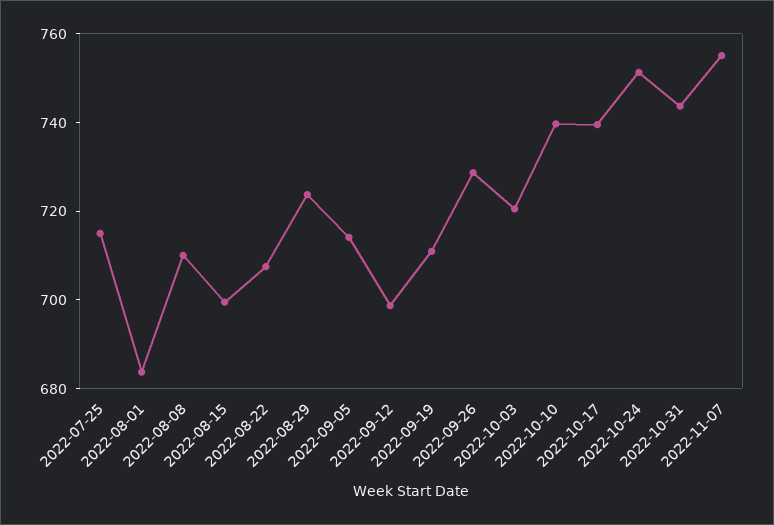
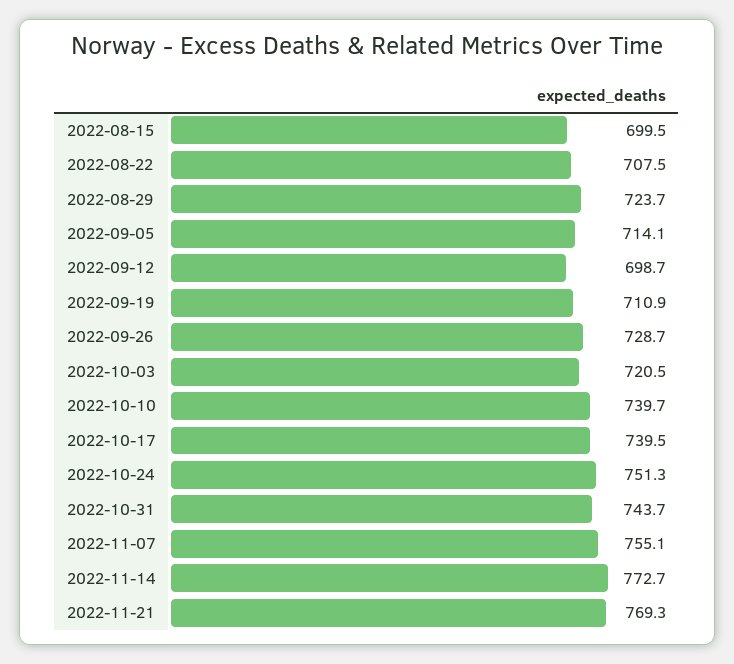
2022-07-25: 715 -> none
2022-08-01: 685 -> none
2022-08-08: 710 -> none
2022-11-14: none -> 772.7
2022-11-21: none -> 769.3

